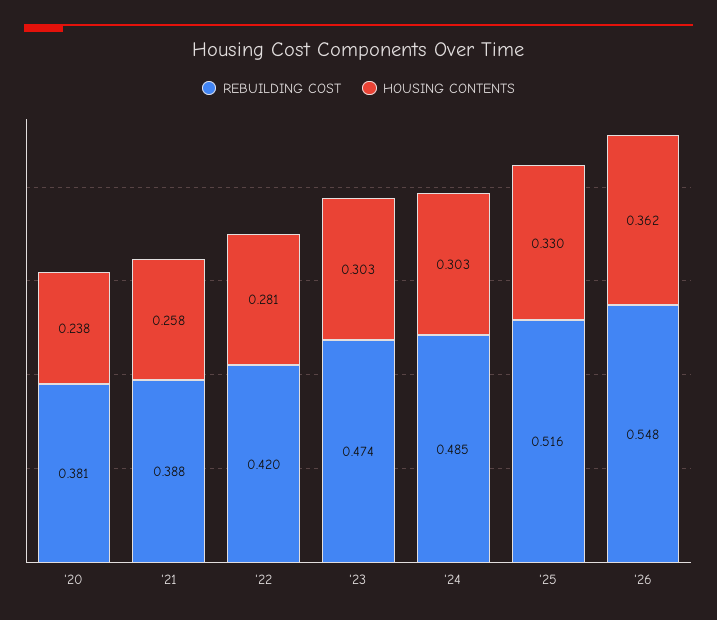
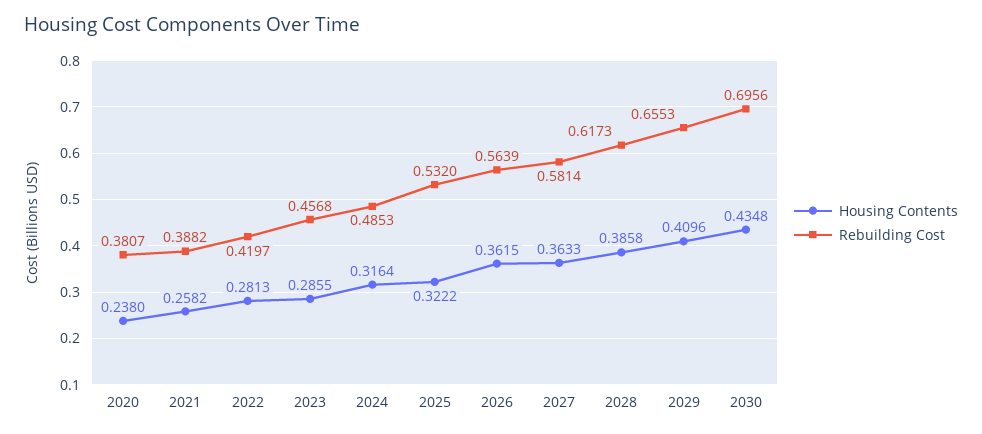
REBUILDING COST, '23: 0.474 -> 0.4568
HOUSING CONTENTS, '23: 0.303 -> 0.2855
HOUSING CONTENTS, '24: 0.303 -> 0.3164
REBUILDING COST, '25: 0.516 -> 0.532
HOUSING CONTENTS, '25: 0.33 -> 0.3222
REBUILDING COST, '26: 0.548 -> 0.5639
HOUSING CONTENTS, 2027: none -> 0.3633
REBUILDING COST, 2027: none -> 0.5814
HOUSING CONTENTS, 2028: none -> 0.3858
REBUILDING COST, 2028: none -> 0.6173
HOUSING CONTENTS, 2029: none -> 0.4096
REBUILDING COST, 2029: none -> 0.6553
HOUSING CONTENTS, 2030: none -> 0.4348
REBUILDING COST, 2030: none -> 0.6956

